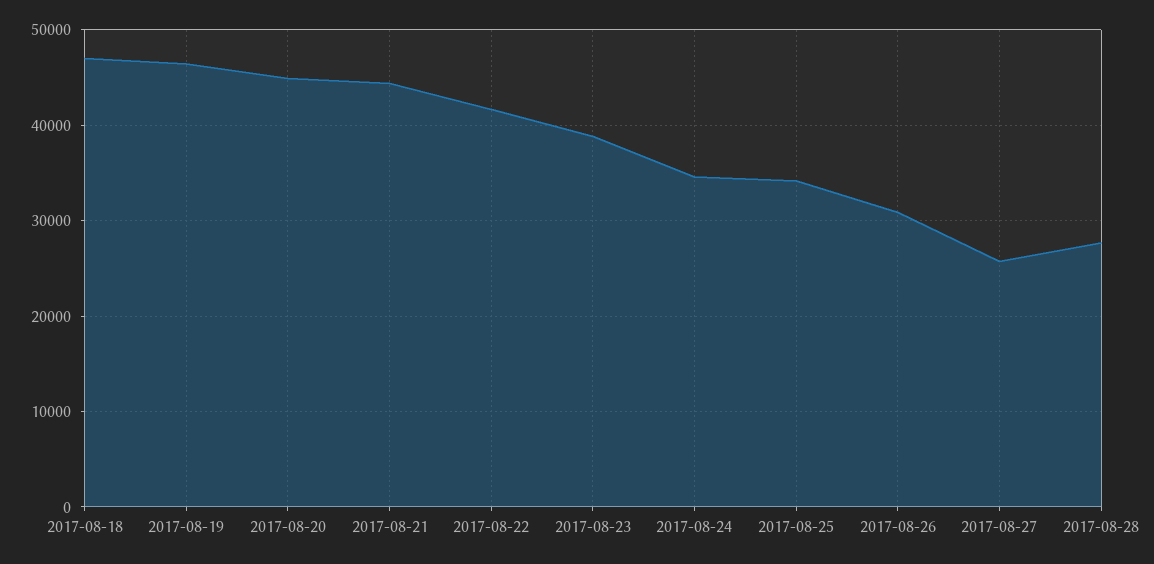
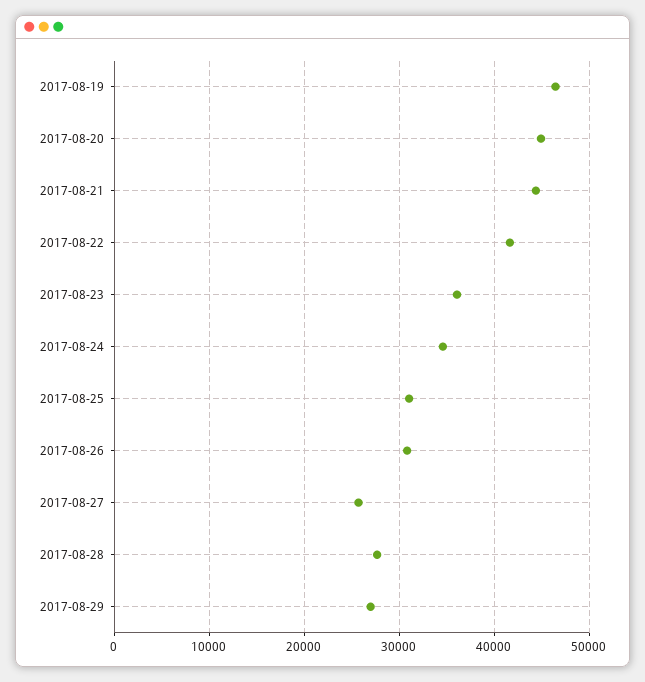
2017-08-18: 47000 -> none
2017-08-23: 39000 -> 36000
2017-08-25: 34000 -> 31000
2017-08-29: none -> 27000

